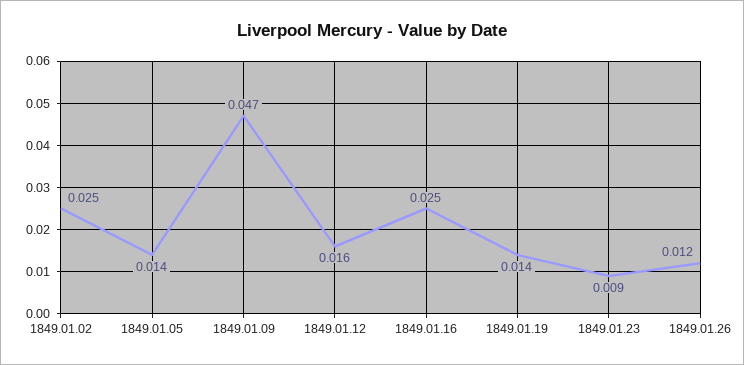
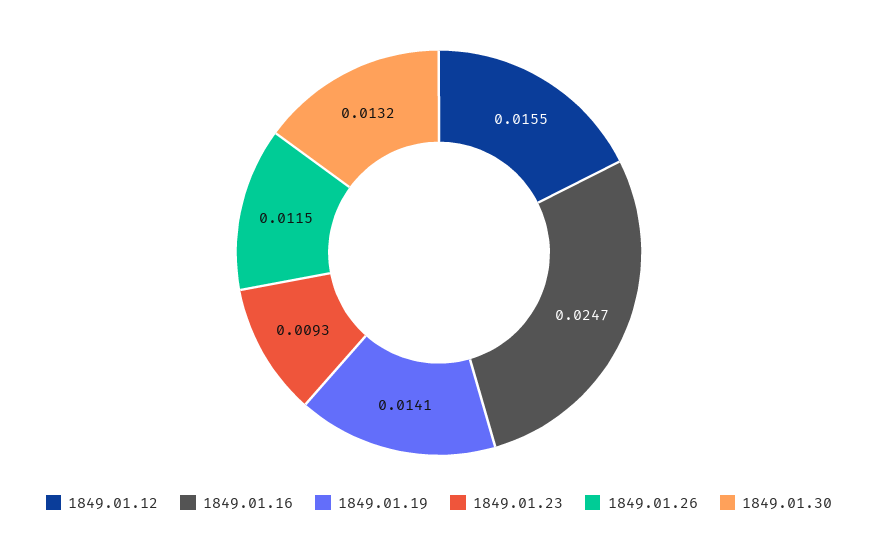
1849.01.02: 0.025 -> none
1849.01.05: 0.014 -> none
1849.01.09: 0.047 -> none
1849.01.30: none -> 0.0132

